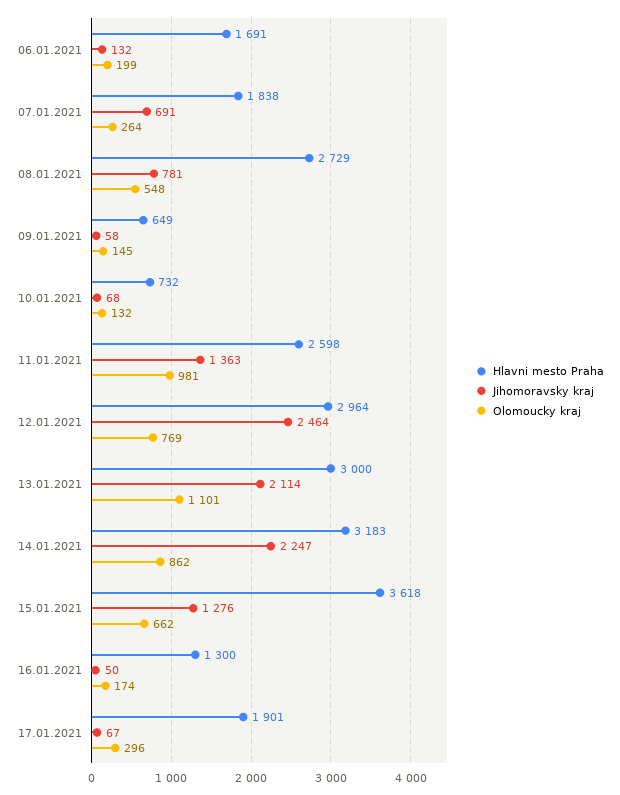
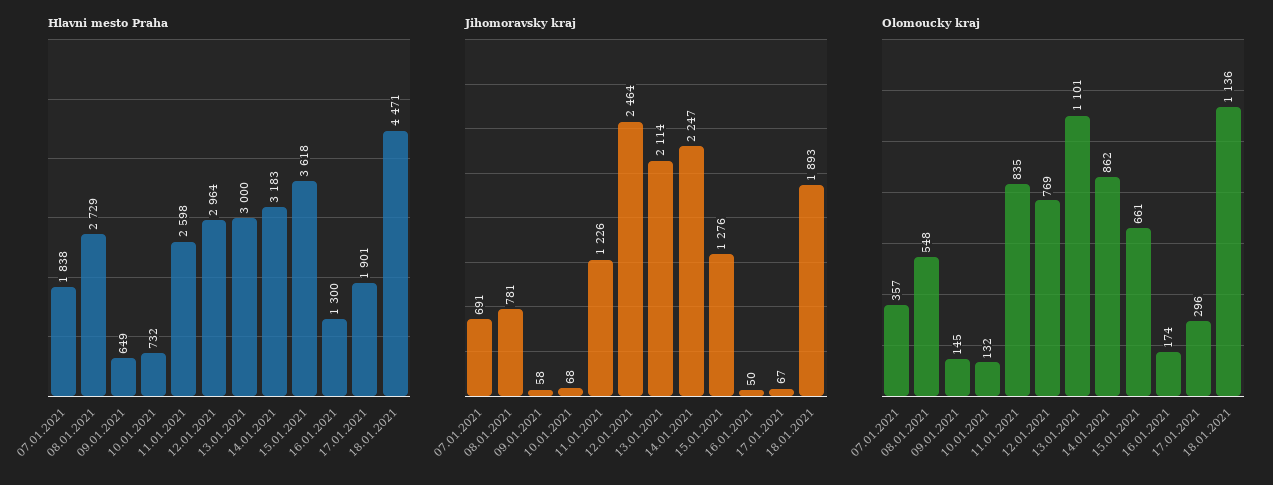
Hlavni mesto Praha, 06.01.2021: 1691 -> none
Jihomoravsky kraj, 06.01.2021: 132 -> none
Olomoucky kraj, 06.01.2021: 199 -> none
Olomoucky kraj, 07.01.2021: 264 -> 357
Jihomoravsky kraj, 11.01.2021: 1363 -> 1226
Olomoucky kraj, 11.01.2021: 981 -> 835
Olomoucky kraj, 15.01.2021: 662 -> 661
Hlavni mesto Praha, 18.01.2021: none -> 4471
Jihomoravsky kraj, 18.01.2021: none -> 1893
Olomoucky kraj, 18.01.2021: none -> 1136

